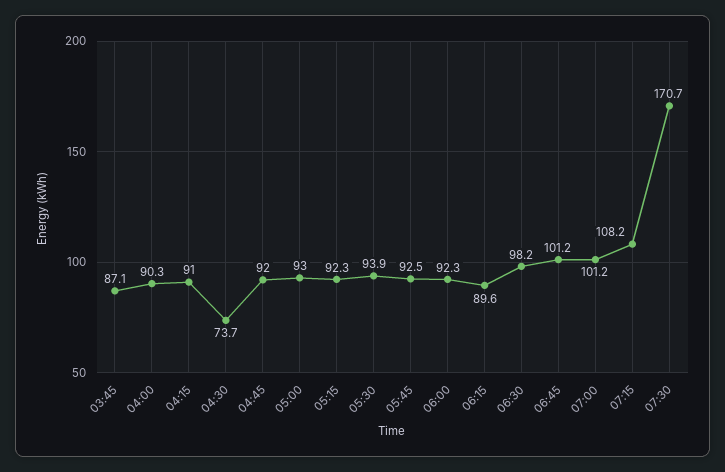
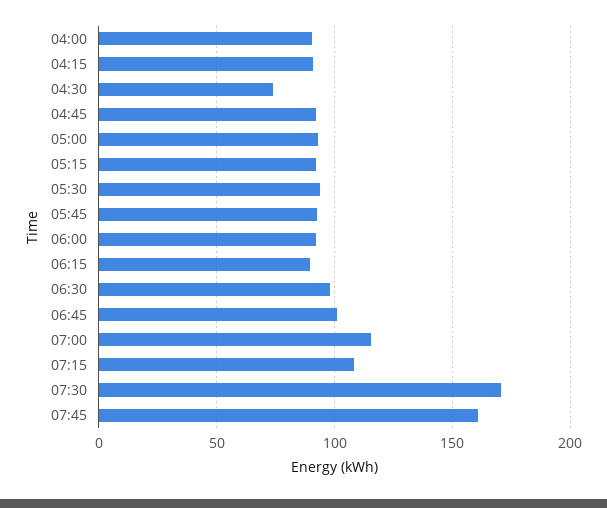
03:45: 87.1 -> none
07:00: 101.2 -> 115
07:45: none -> 160

